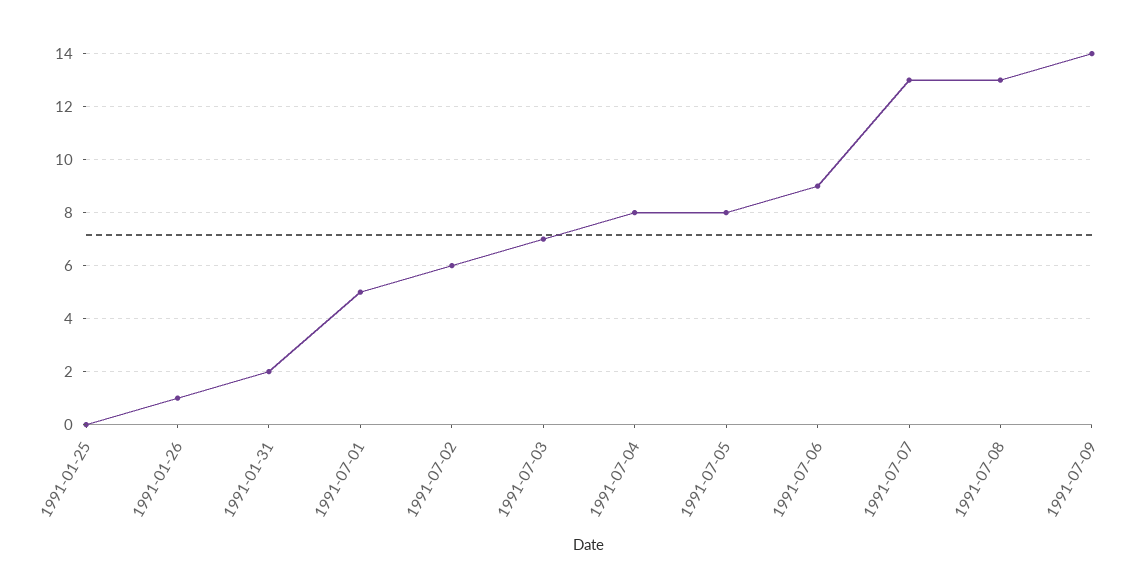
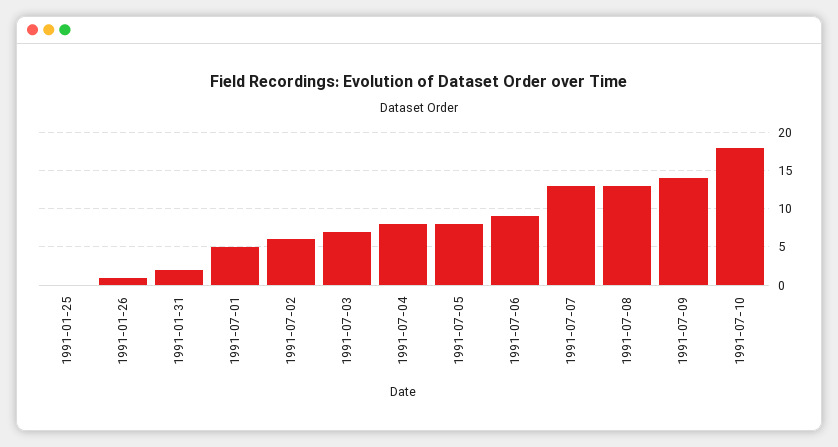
1991-07-10: none -> 18

